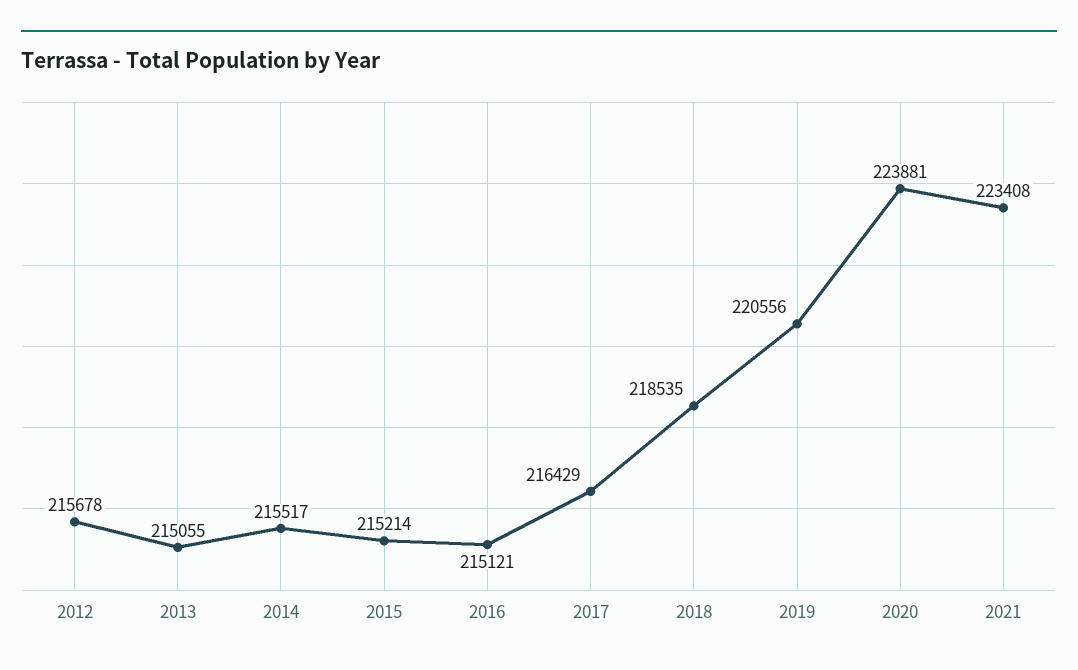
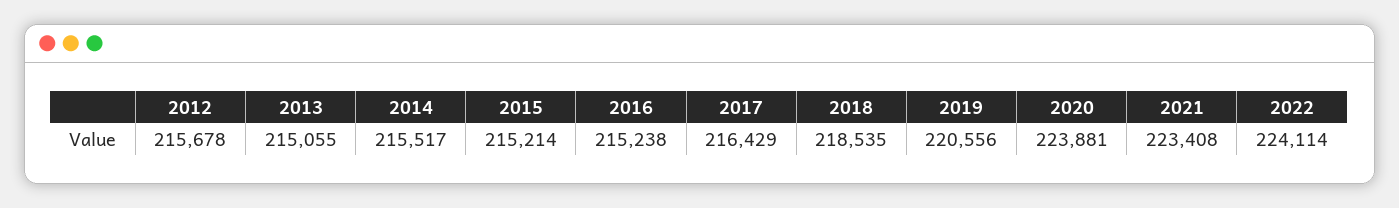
2016: 215121 -> 215238
2022: none -> 224114

